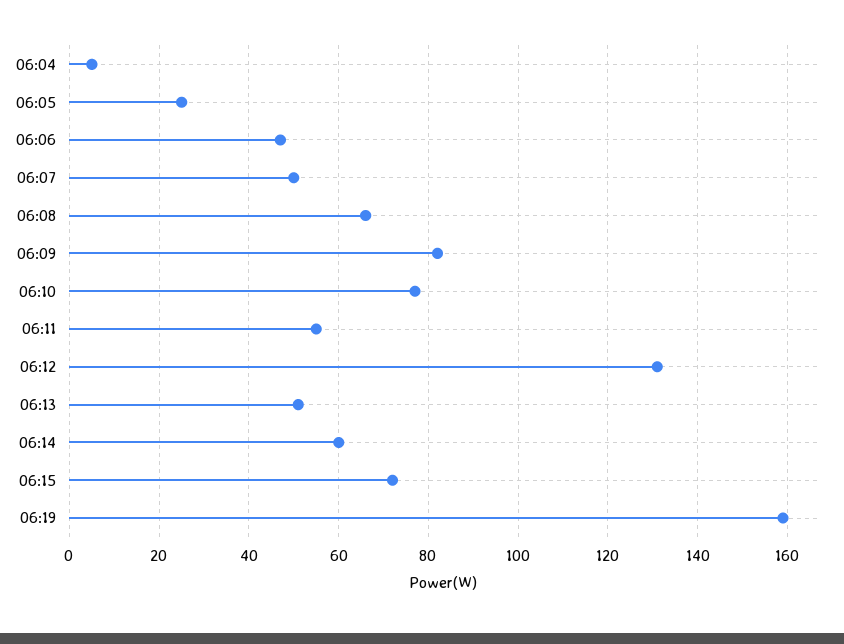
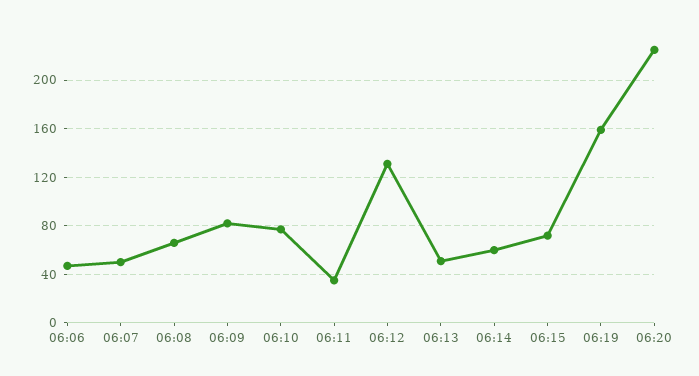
06:04: 5 -> none
06:05: 25 -> none
06:11: 55 -> 35
06:20: none -> 225

